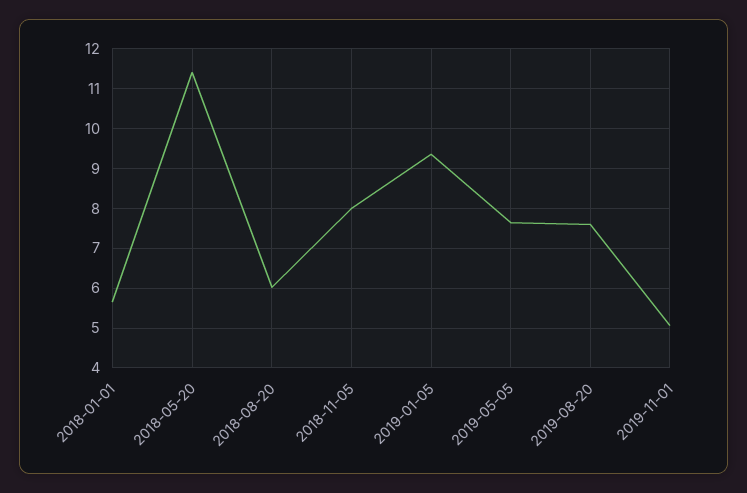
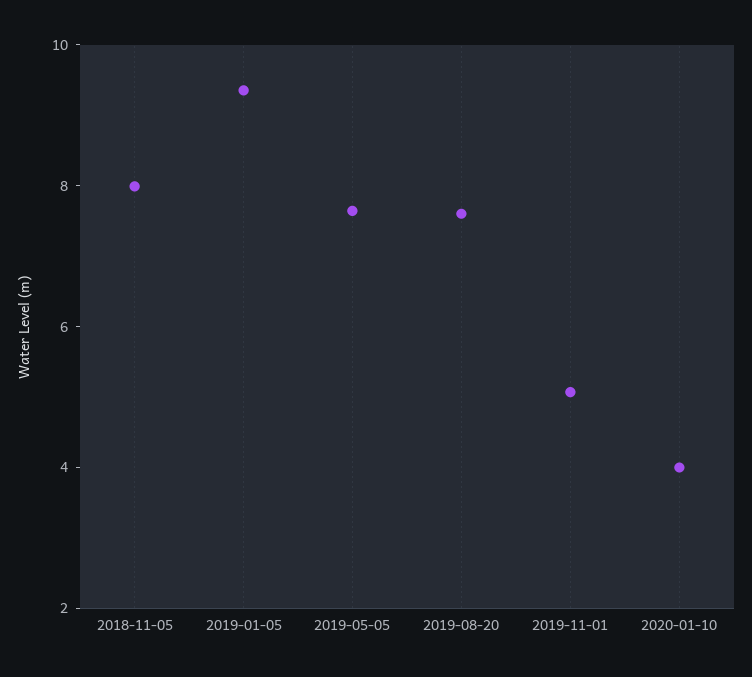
2018-01-01: 5.6 -> none
2018-05-20: 11.4 -> none
2018-08-20: 6 -> none
2020-01-10: none -> 4

